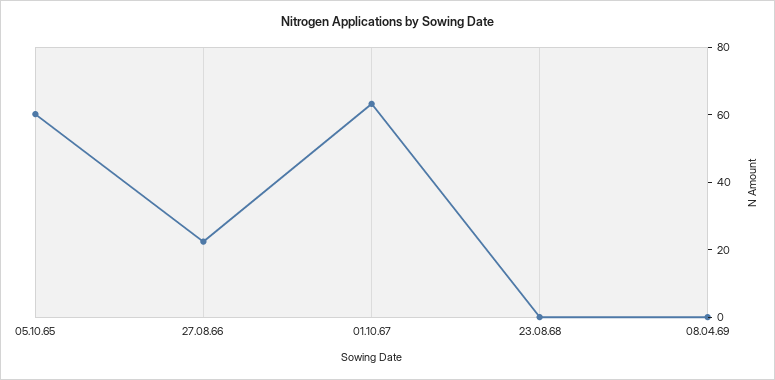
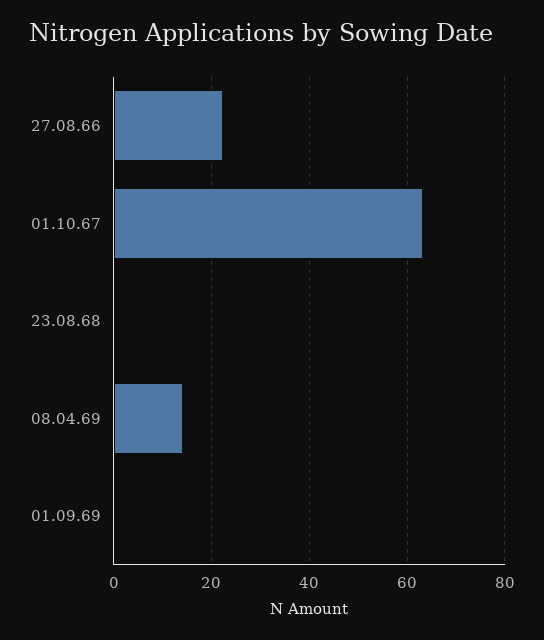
05.10.65: 60 -> none
08.04.69: 0 -> 14
01.09.69: none -> 0

